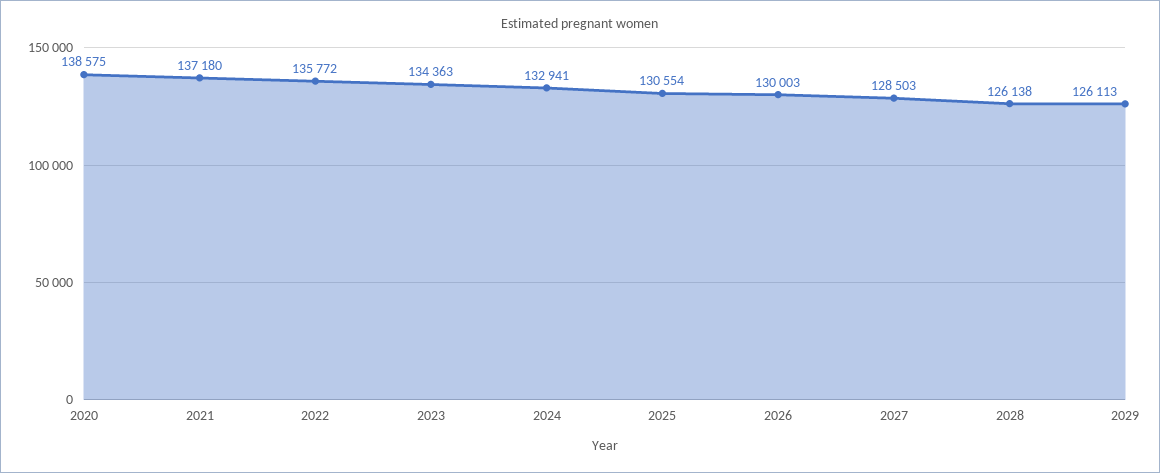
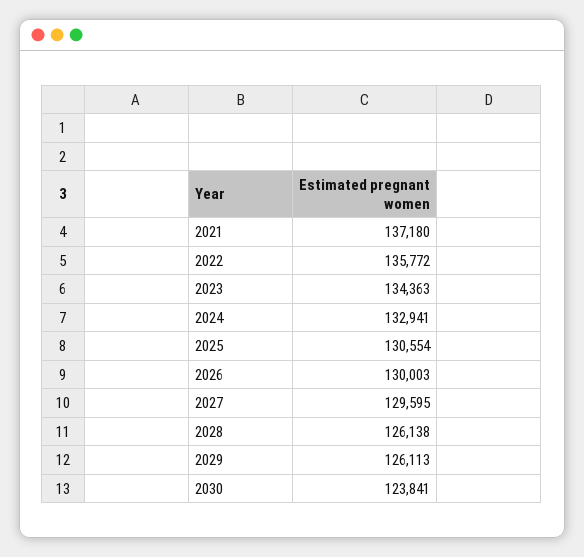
2020: 138575 -> none
2027: 128503 -> 129595
2030: none -> 123841

